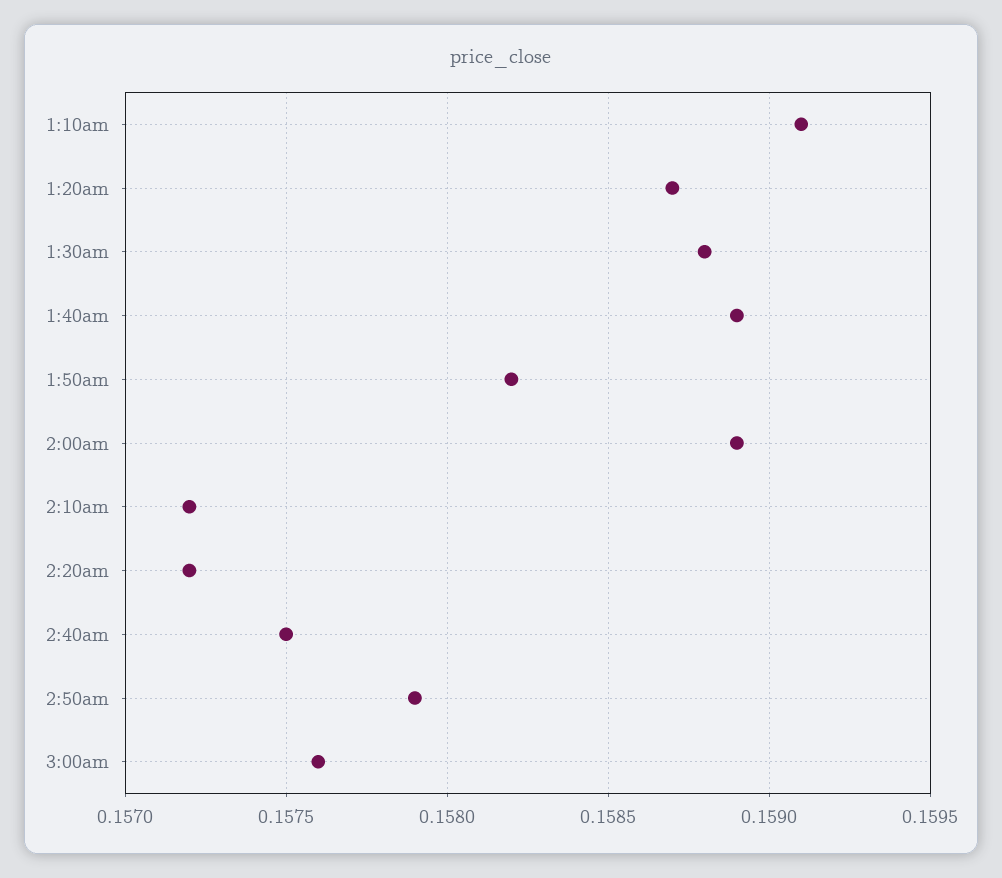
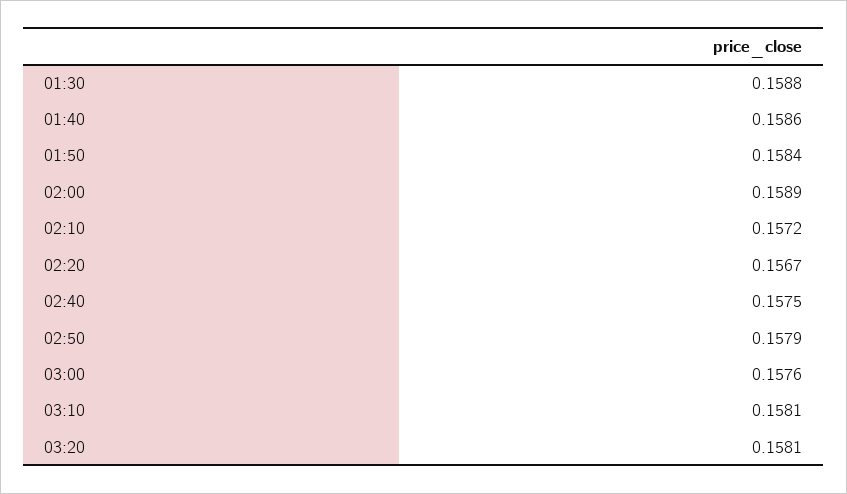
1:10am: 0.1591 -> none
1:20am: 0.1587 -> none
1:40am: 0.1589 -> 0.1586
1:50am: 0.1582 -> 0.1584
2:20am: 0.1572 -> 0.1567
03:10: none -> 0.1581
03:20: none -> 0.1581

